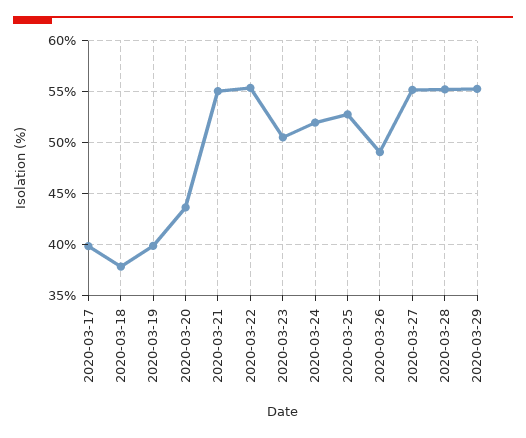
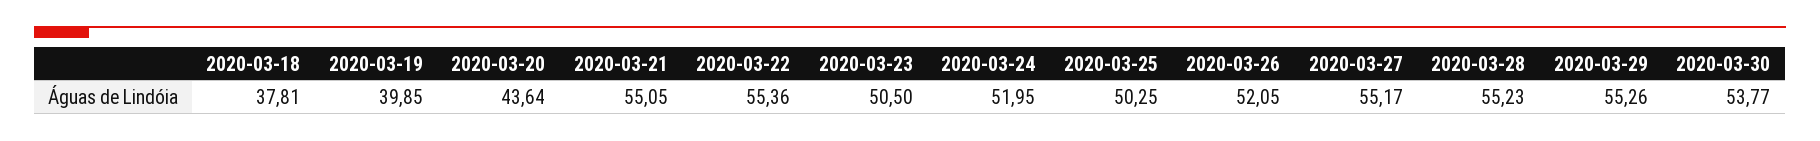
2020-03-17: 40 -> none
2020-03-25: 53 -> 50.25
2020-03-26: 49 -> 52.05
2020-03-30: none -> 53.77

